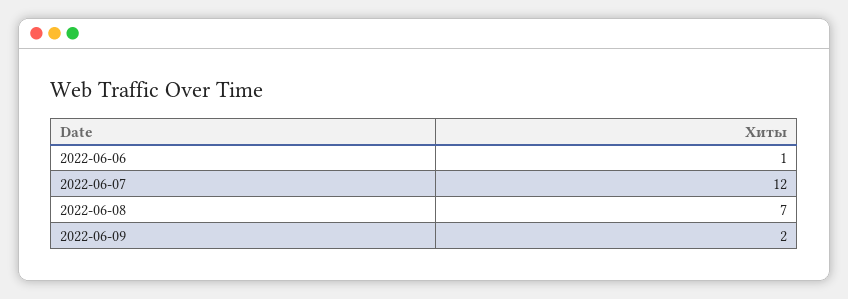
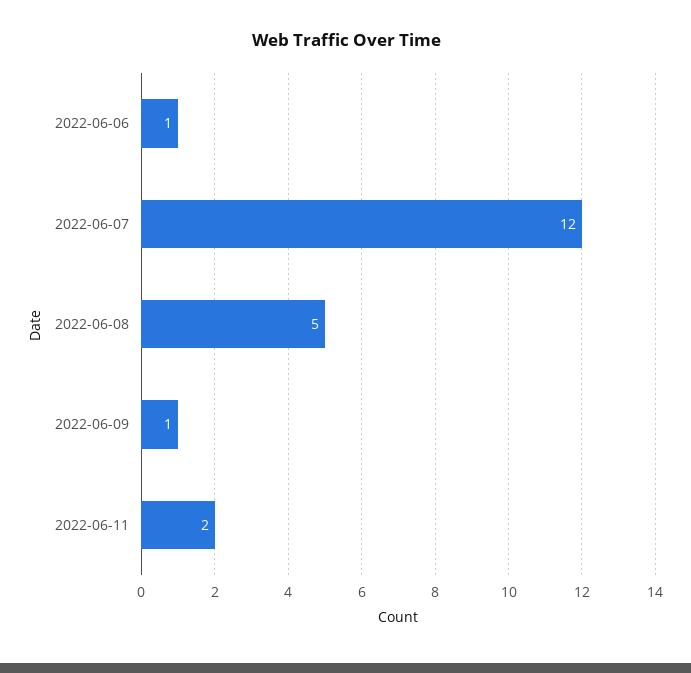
2022-06-08: 7 -> 5
2022-06-09: 2 -> 1
2022-06-11: none -> 2

